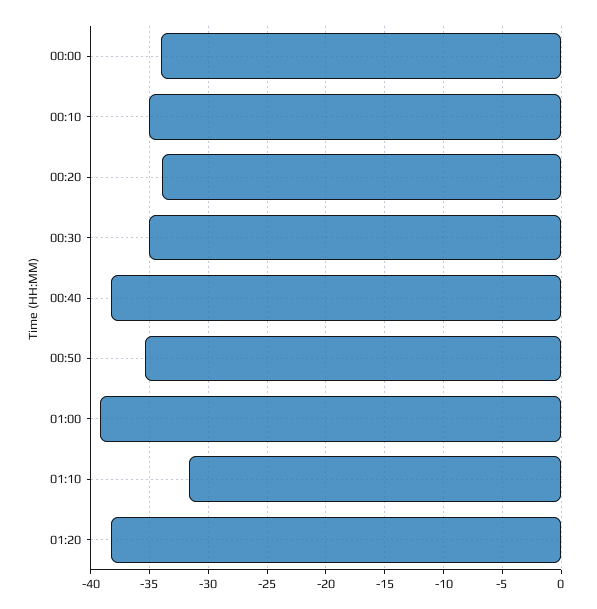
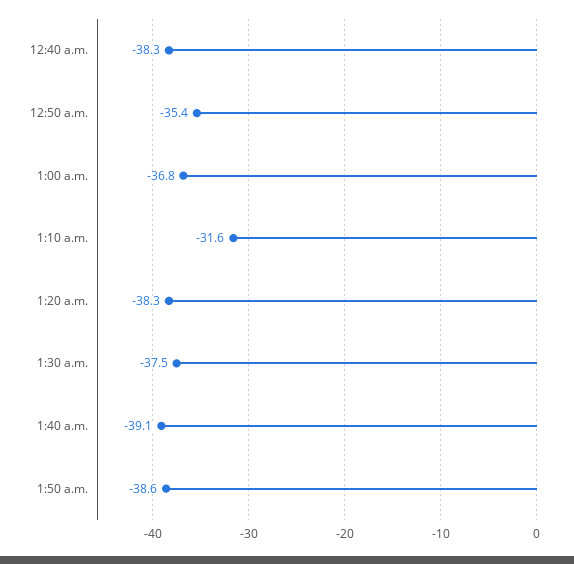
00:00: -34 -> none
00:10: -35 -> none
00:20: -34 -> none
00:30: -35 -> none
01:00: -39 -> -36.8
1:30 a.m.: none -> -37.5
1:40 a.m.: none -> -39.1
1:50 a.m.: none -> -38.6

